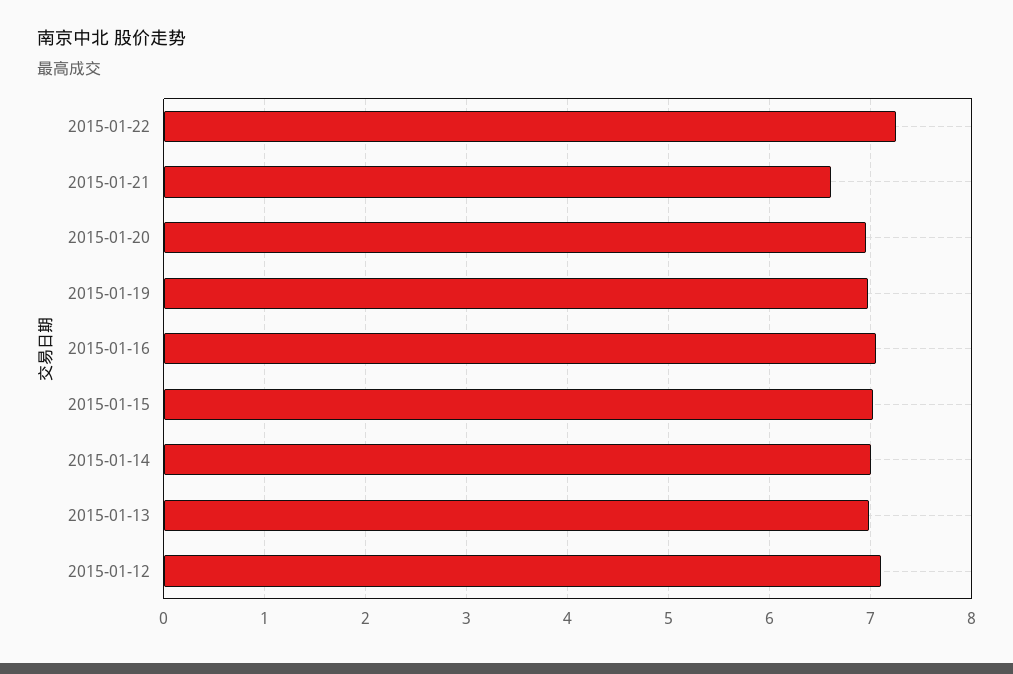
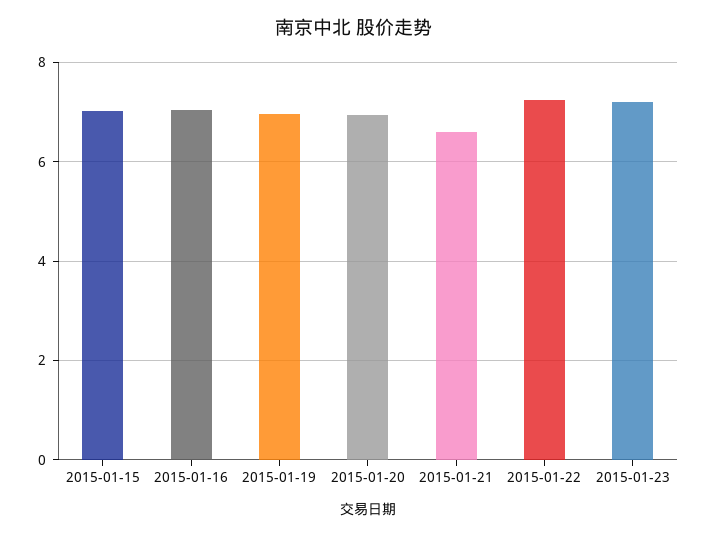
2015-01-14: 7 -> none
2015-01-13: 7 -> none
2015-01-12: 7.1 -> none
2015-01-23: none -> 7.2

